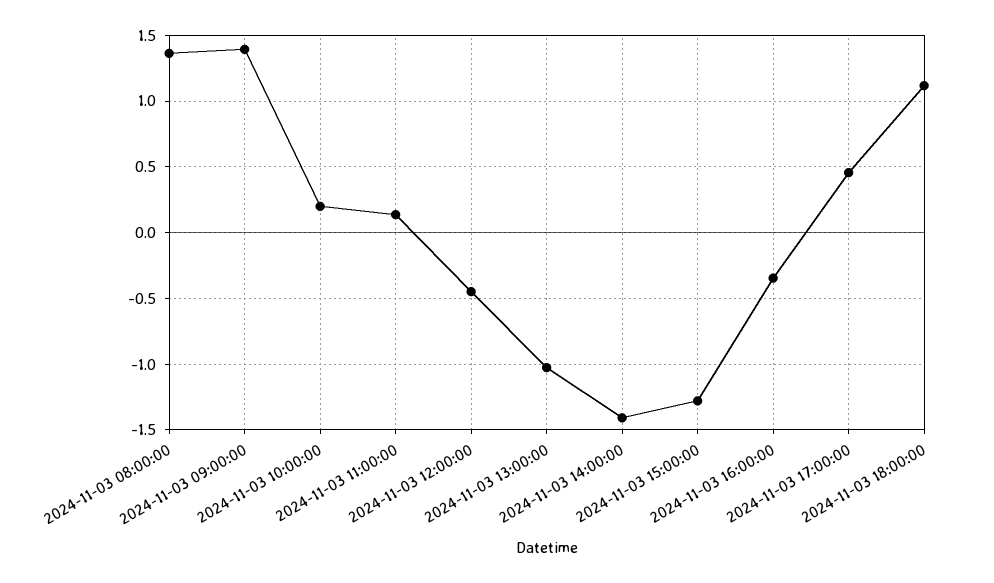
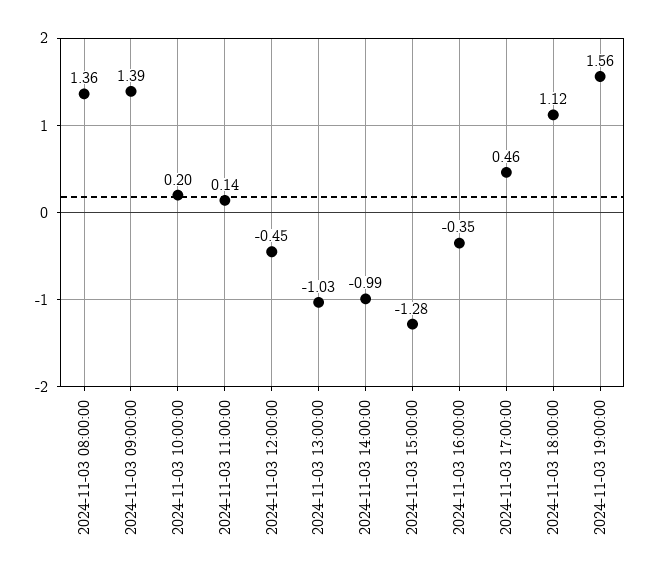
2024-11-03 14:00:00: -1.4 -> -0.99
2024-11-03 19:00:00: none -> 1.56

